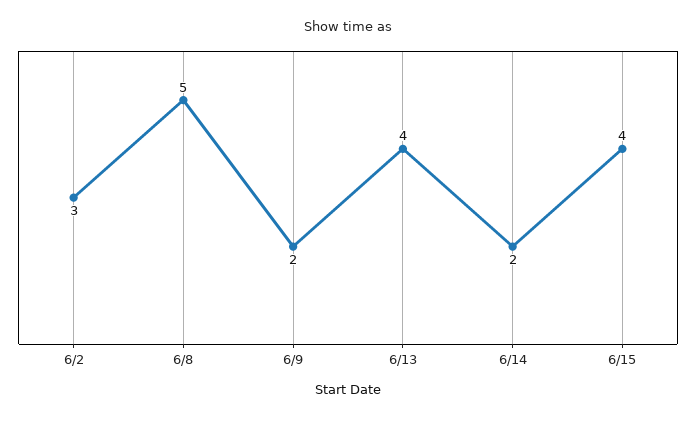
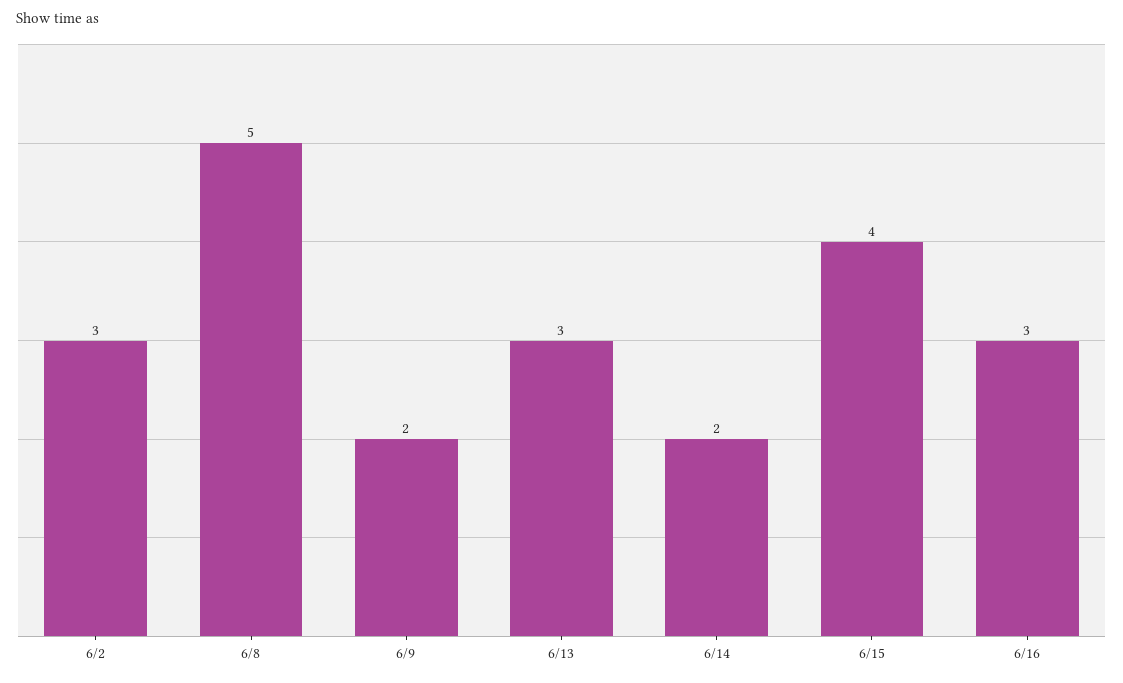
6/13: 4 -> 3
6/16: none -> 3

